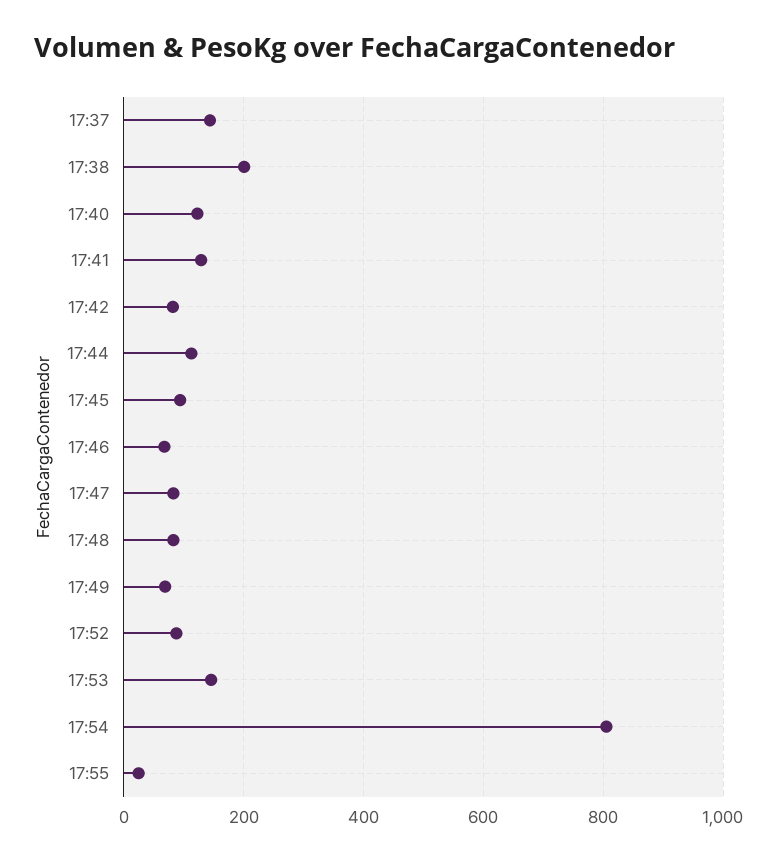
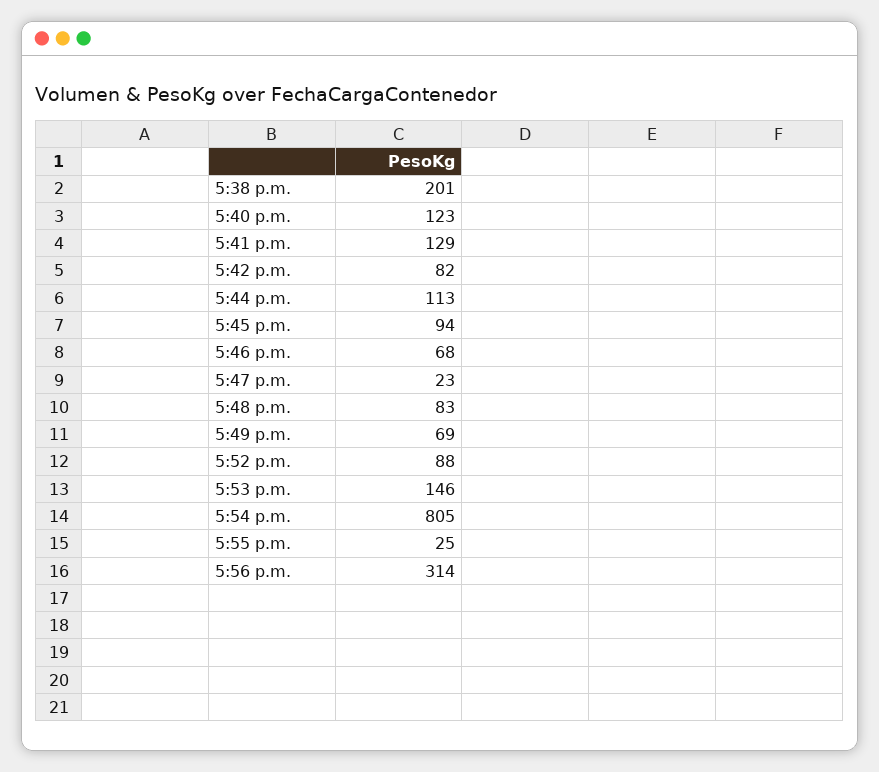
17:37: 140 -> none
17:47: 80 -> 23
5:56 p.m.: none -> 314

